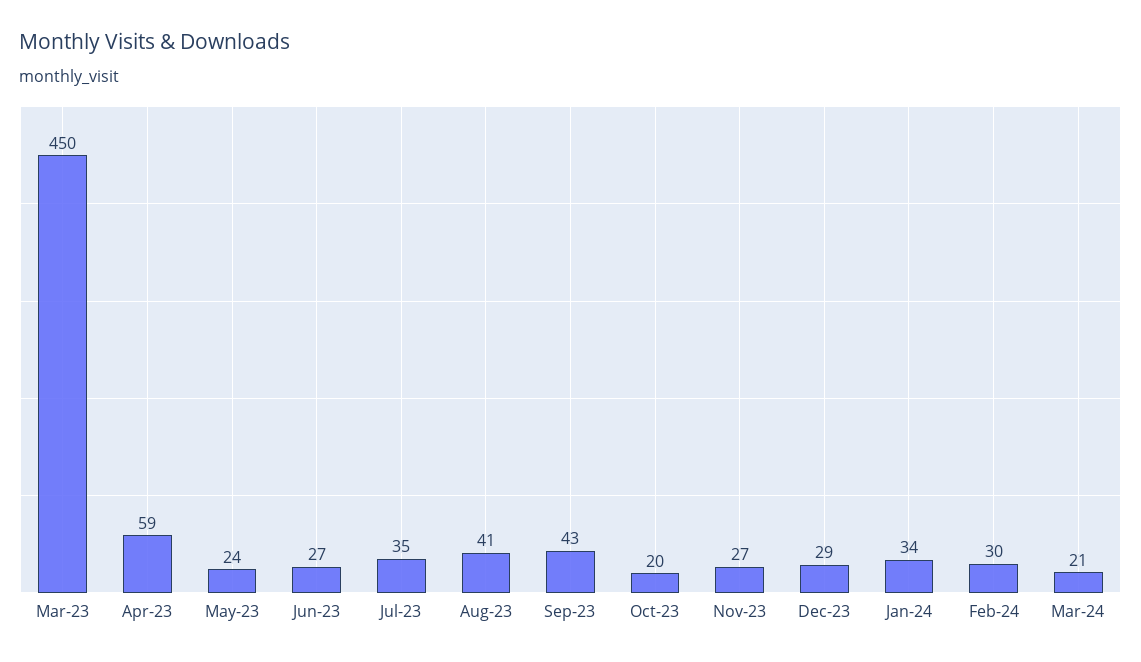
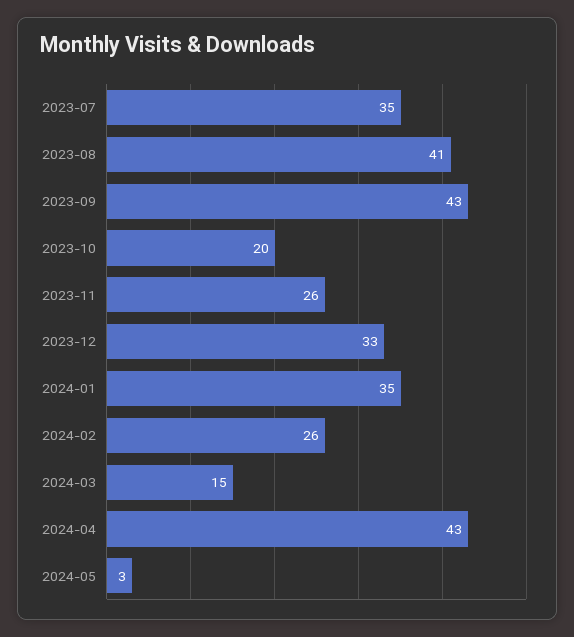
Mar-23: 450 -> none
Apr-23: 59 -> none
May-23: 24 -> none
Jun-23: 27 -> none
Nov-23: 27 -> 26
Dec-23: 29 -> 33
Jan-24: 34 -> 35
Feb-24: 30 -> 26
Mar-24: 21 -> 15
2024-04: none -> 43
2024-05: none -> 3

